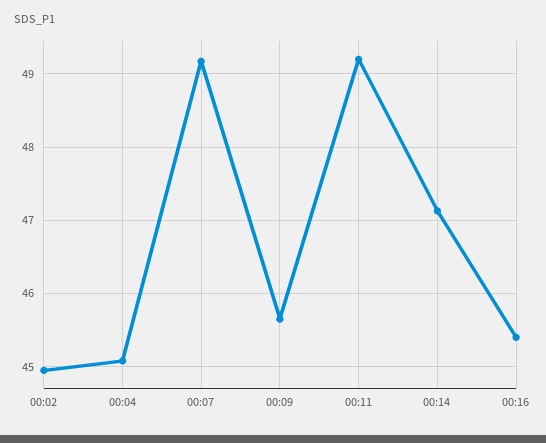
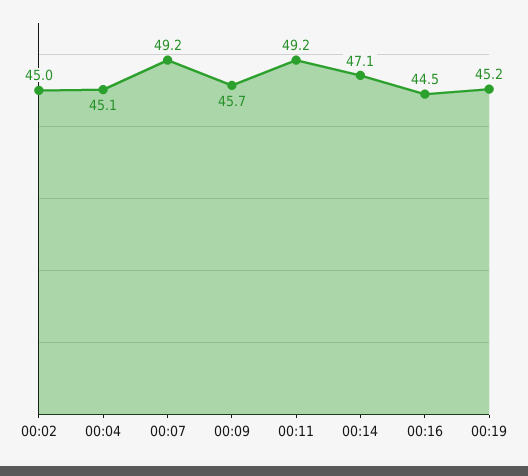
00:16: 45.4 -> 44.5
00:19: none -> 45.2

